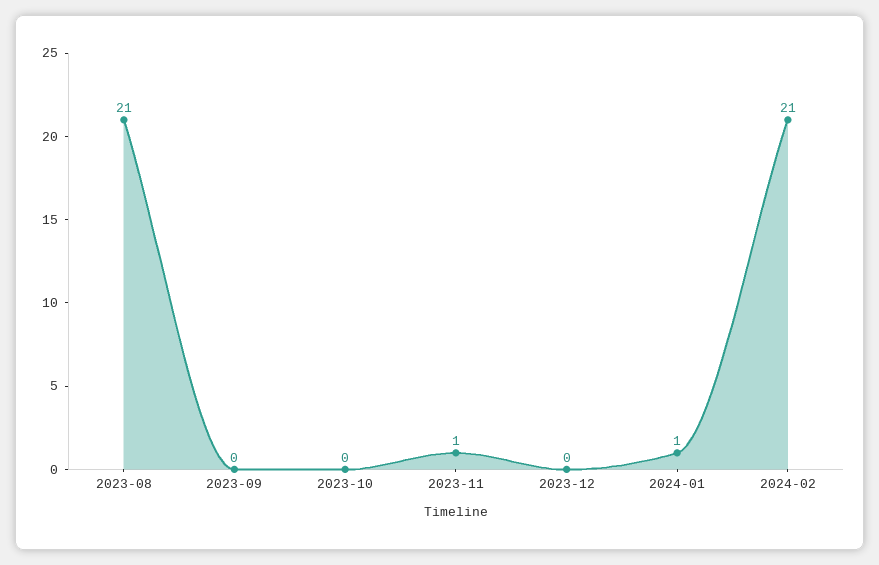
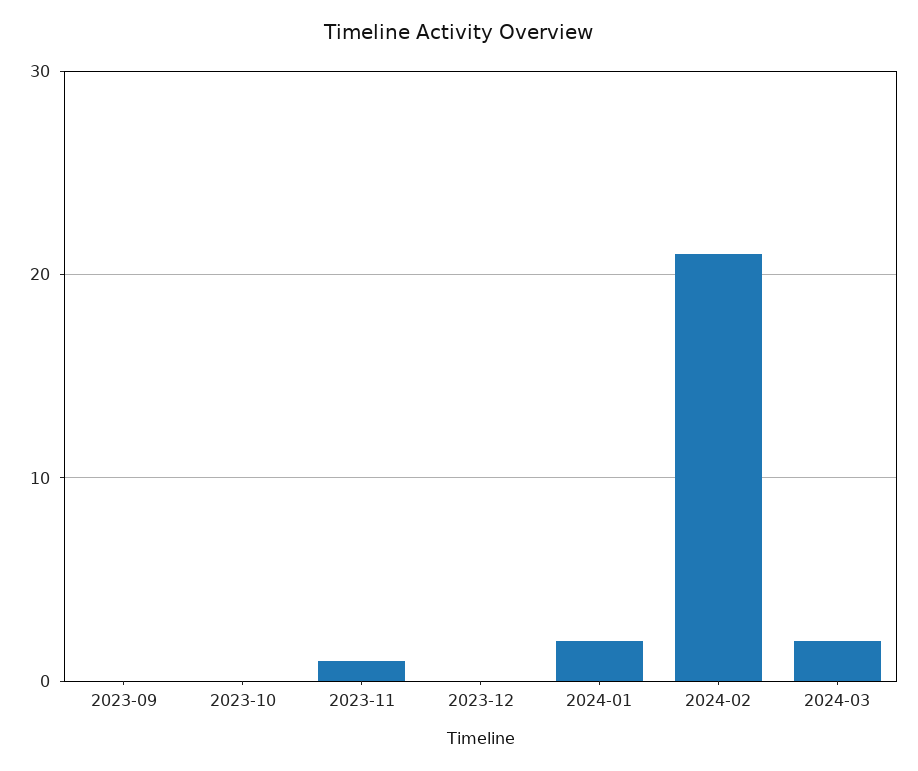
2023-08: 21 -> none
2024-01: 1 -> 2
2024-03: none -> 2

